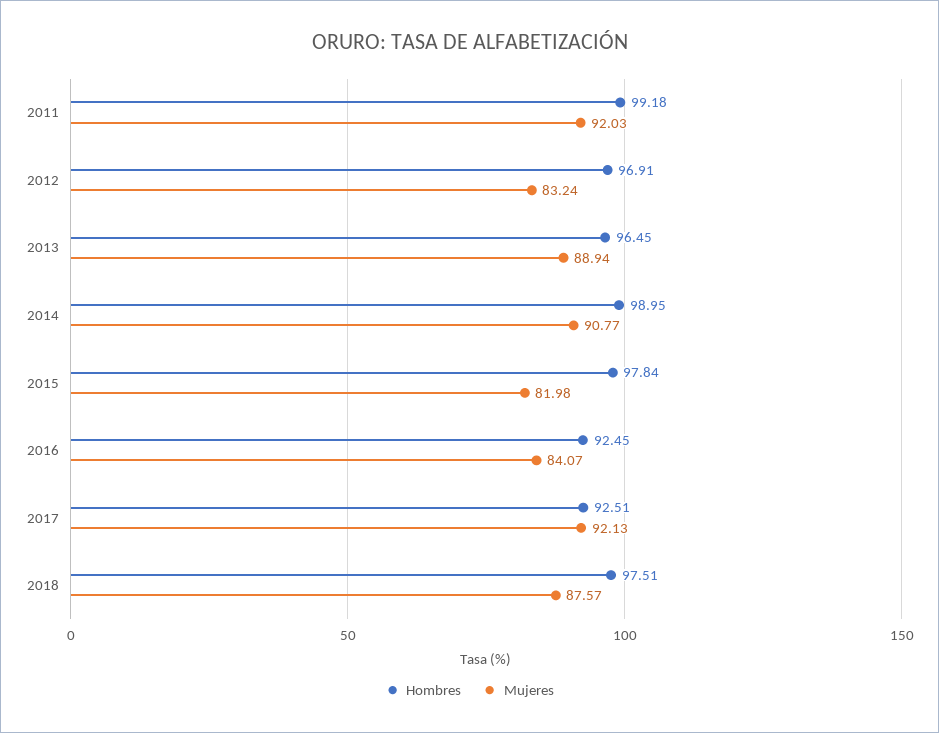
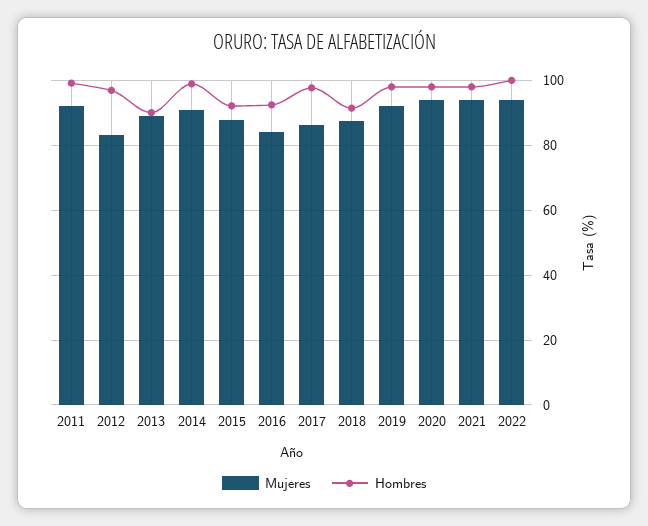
Hombres, 2013: 96.45 -> 90
Hombres, 2015: 97.84 -> 92
Mujeres, 2015: 81.98 -> 88
Hombres, 2017: 92.51 -> 98
Mujeres, 2017: 92.13 -> 86
Hombres, 2018: 97.51 -> 92
Mujeres, 2019: none -> 92
Hombres, 2019: none -> 98
Mujeres, 2020: none -> 94
Hombres, 2020: none -> 98
Mujeres, 2021: none -> 94
Hombres, 2021: none -> 98
Mujeres, 2022: none -> 94
Hombres, 2022: none -> 100

